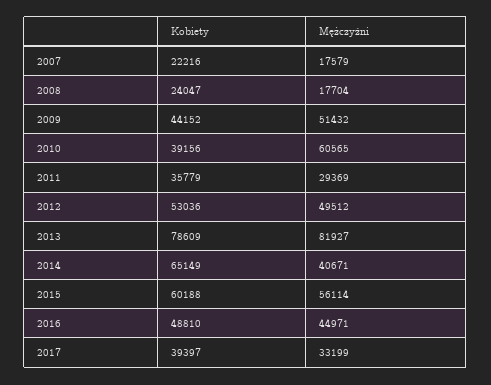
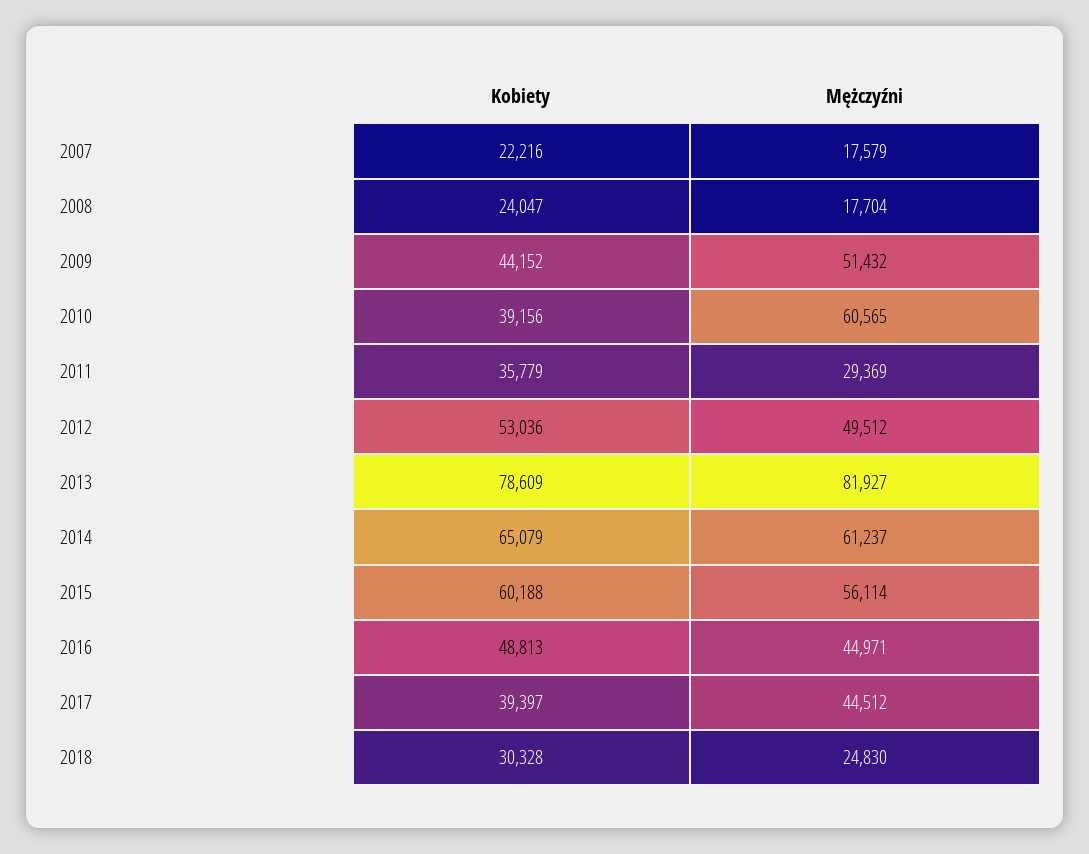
Kobiety, 2014: 65149 -> 65079
Mężczyźni, 2014: 40671 -> 61237
Kobiety, 2016: 48810 -> 48813
Mężczyźni, 2017: 33199 -> 44512
Kobiety, 2018: none -> 30328
Mężczyźni, 2018: none -> 24830

